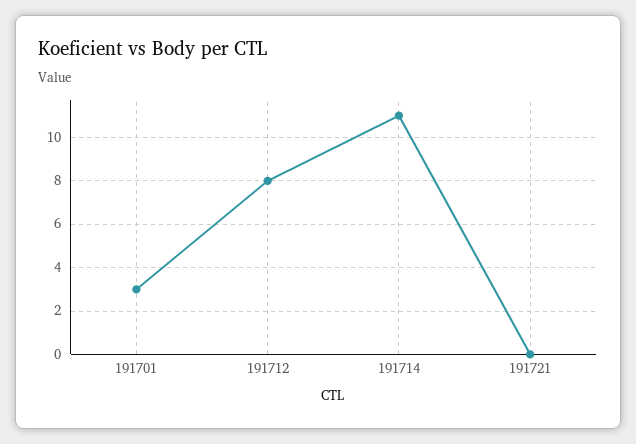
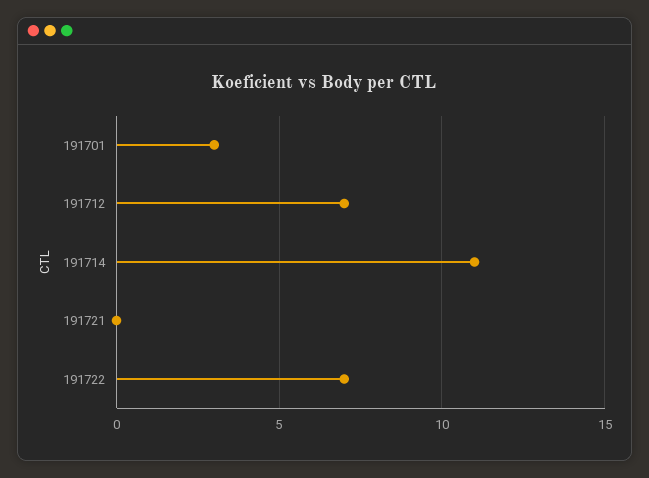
191712: 8 -> 7
191722: none -> 7

